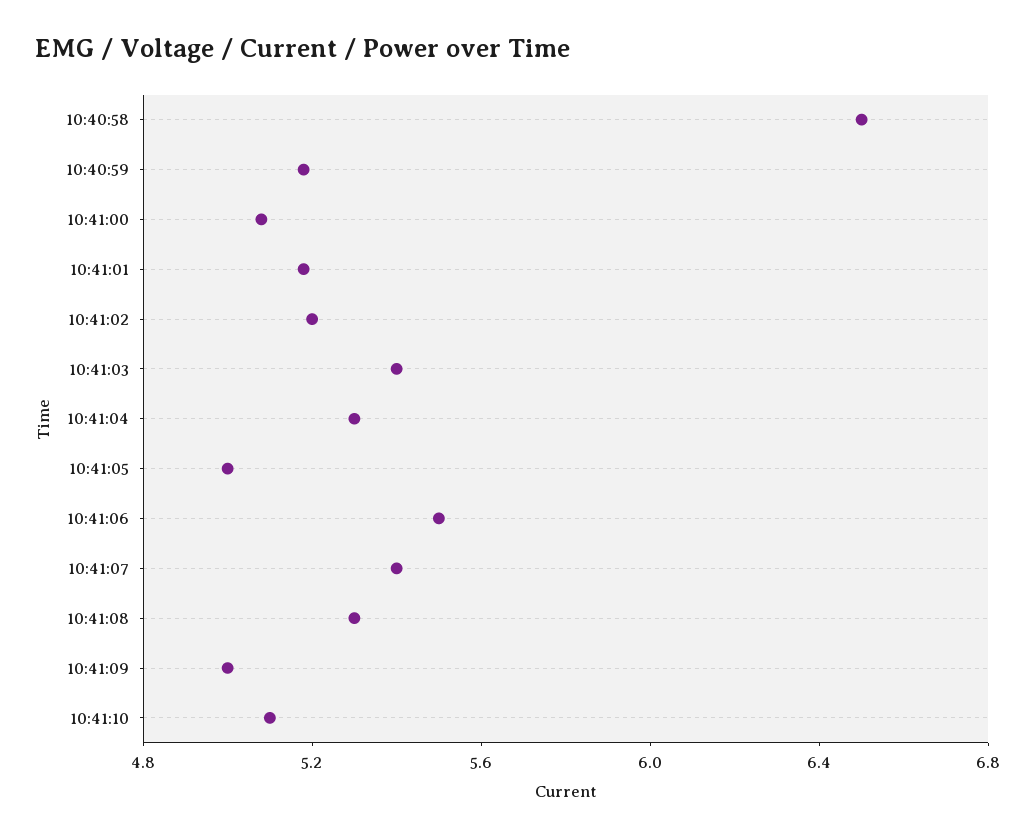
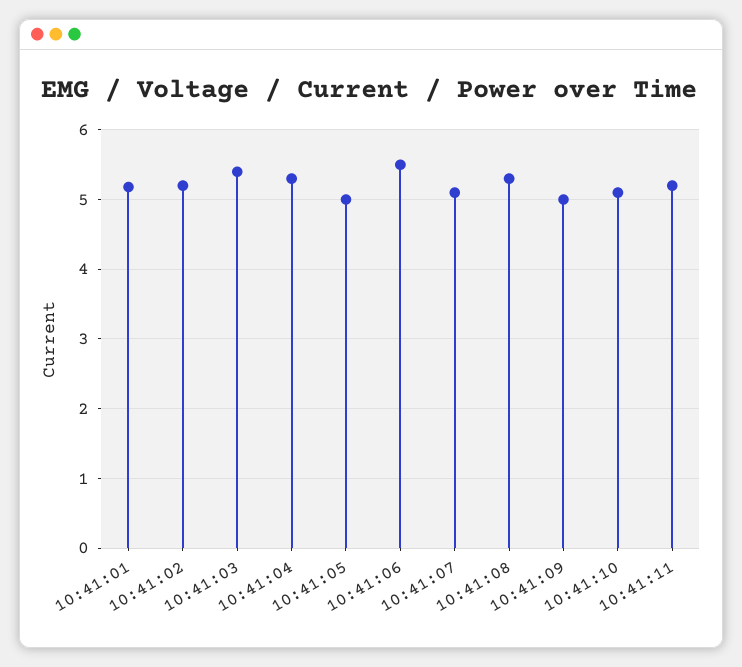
10:40:58: 6.5 -> none
10:40:59: 5.2 -> none
10:41:00: 5.1 -> none
10:41:07: 5.4 -> 5.1
10:41:11: none -> 5.2

